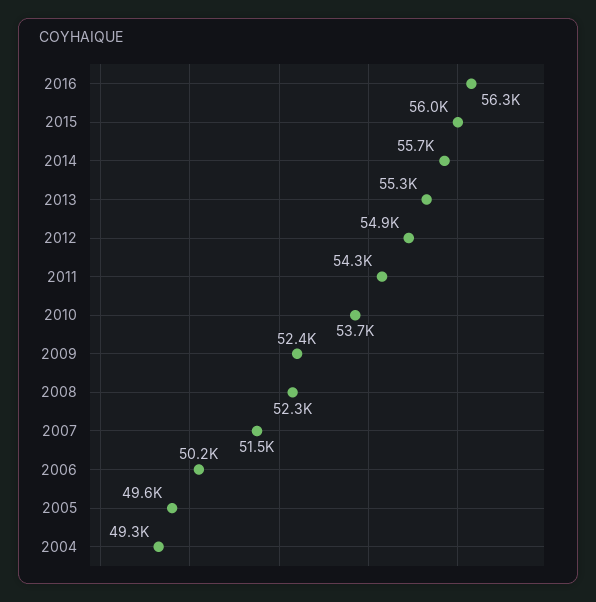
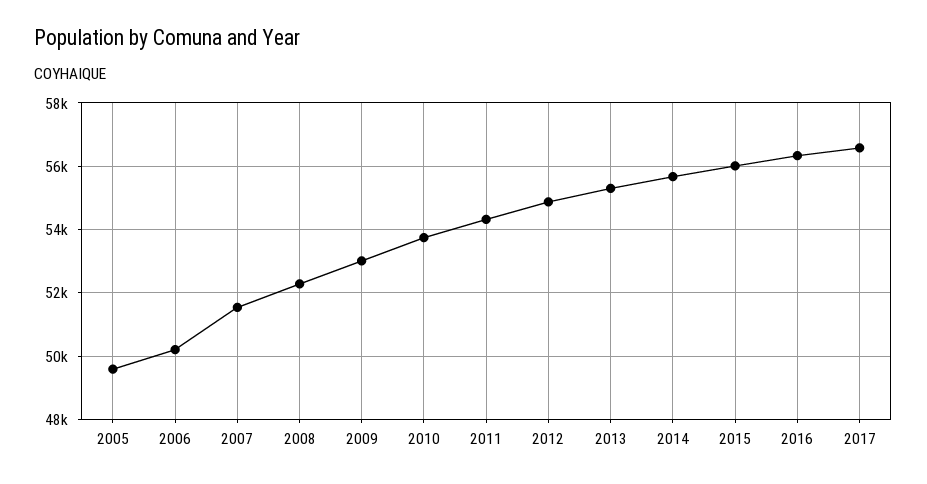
2009: 52400 -> 53000
2004: 49300 -> none
2017: none -> 56600

